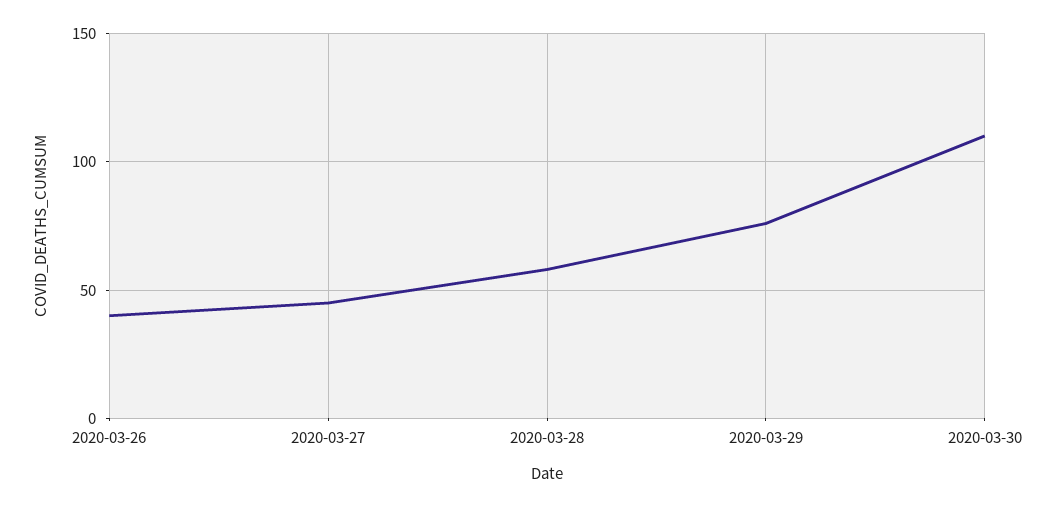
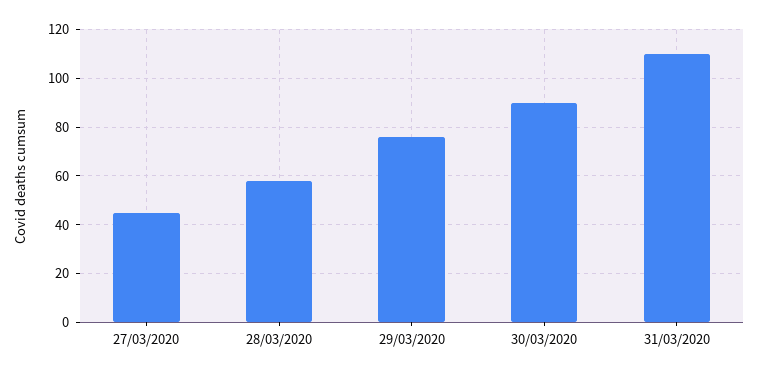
2020-03-26: 40 -> none
2020-03-30: 110 -> 90
31/03/2020: none -> 110

